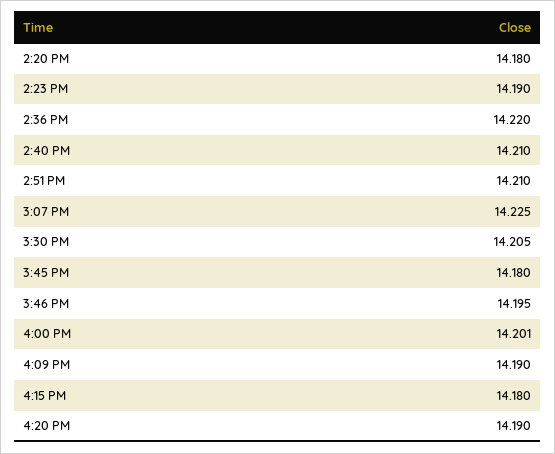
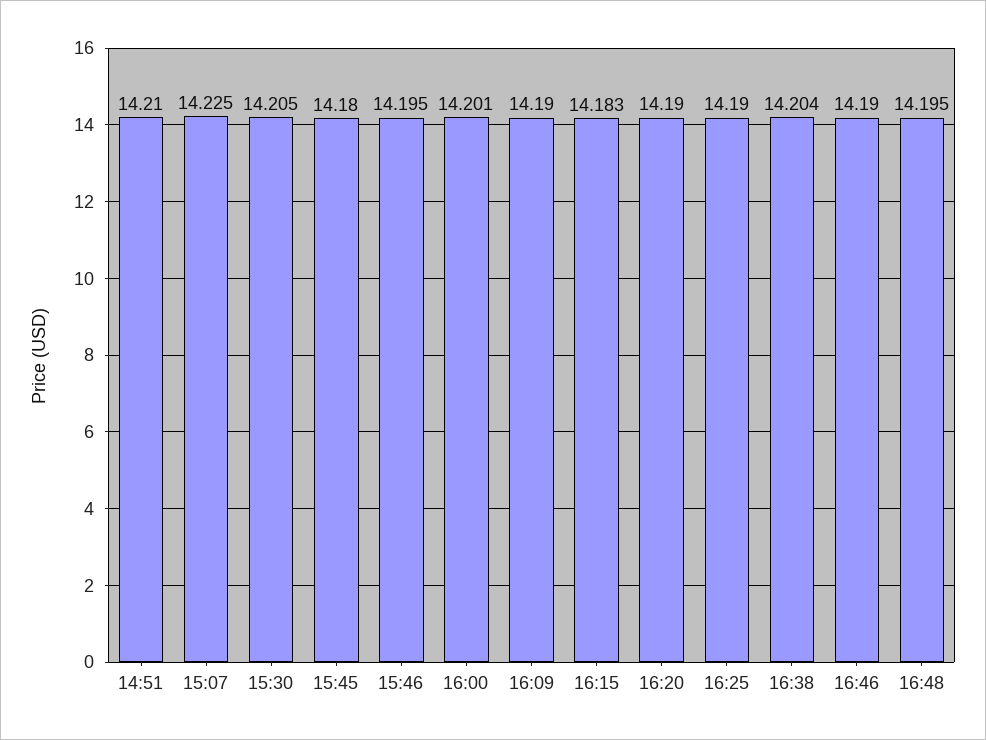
2:20 PM: 14.18 -> none
2:23 PM: 14.19 -> none
2:36 PM: 14.22 -> none
2:40 PM: 14.21 -> none
4:15 PM: 14.18 -> 14.183
16:25: none -> 14.19
16:38: none -> 14.204
16:46: none -> 14.19
16:48: none -> 14.195

